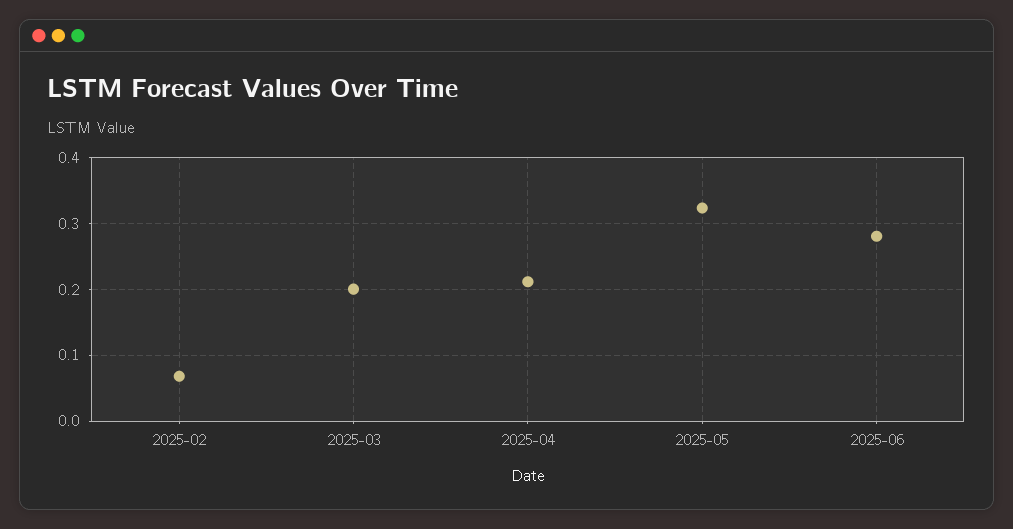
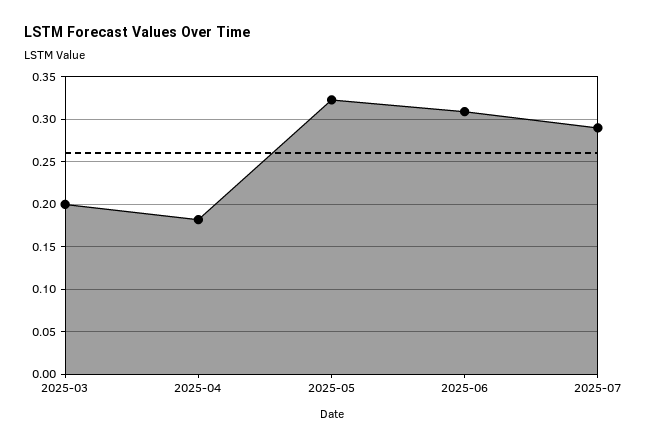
2025-02: 0.07 -> none
2025-04: 0.21 -> 0.18
2025-06: 0.28 -> 0.31
2025-07: none -> 0.29

